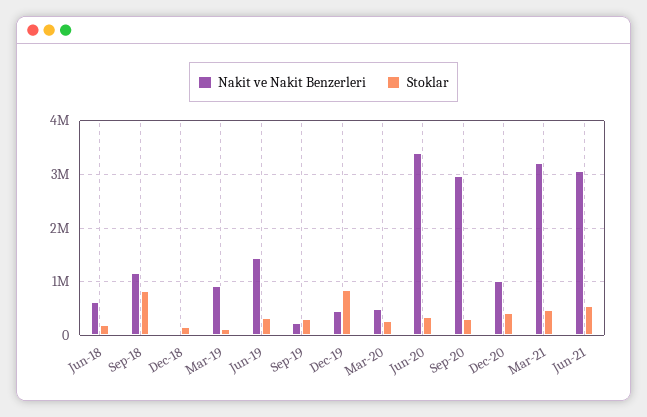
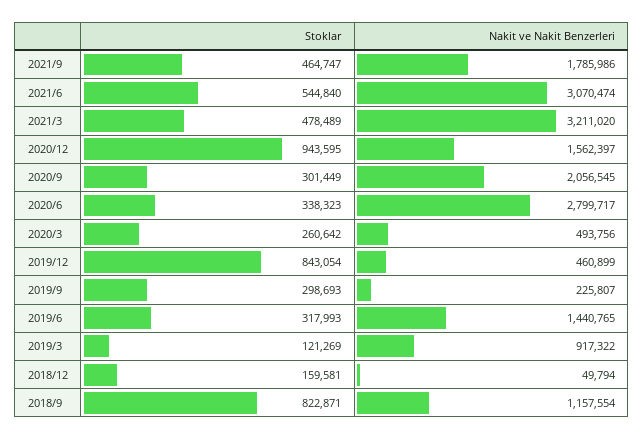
Nakit ve Nakit Benzerleri, Jun-18: 600000 -> none
Stoklar, Jun-18: 200000 -> none
Nakit ve Nakit Benzerleri, Jun-20: 3400000 -> 2799717
Nakit ve Nakit Benzerleri, Sep-20: 3000000 -> 2056545
Nakit ve Nakit Benzerleri, Dec-20: 1000000 -> 1562397
Stoklar, Dec-20: 400000 -> 943595
Stoklar, 2021/9: none -> 464747
Nakit ve Nakit Benzerleri, 2021/9: none -> 1785986

